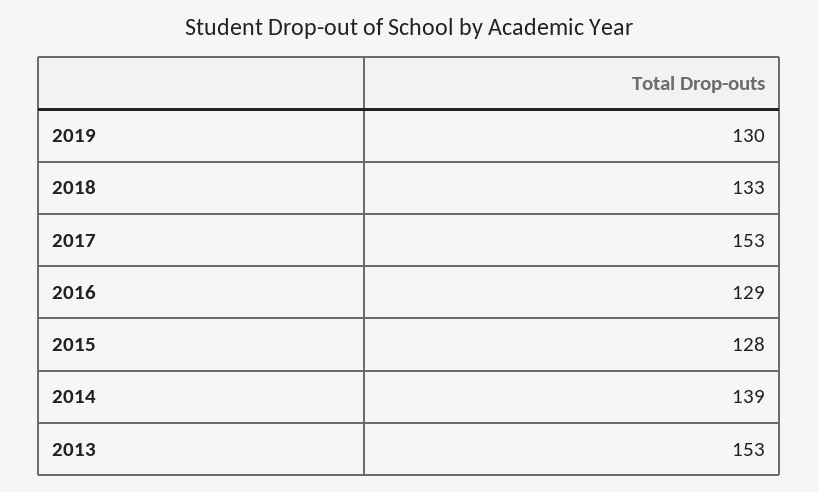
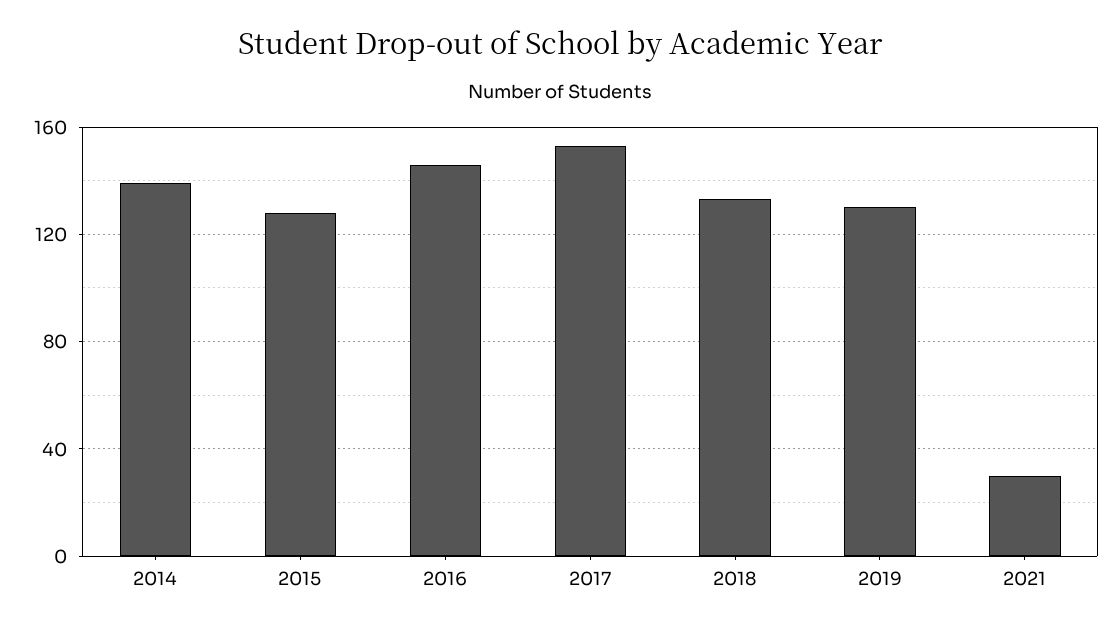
2016: 129 -> 145
2013: 153 -> none
2021: none -> 30

